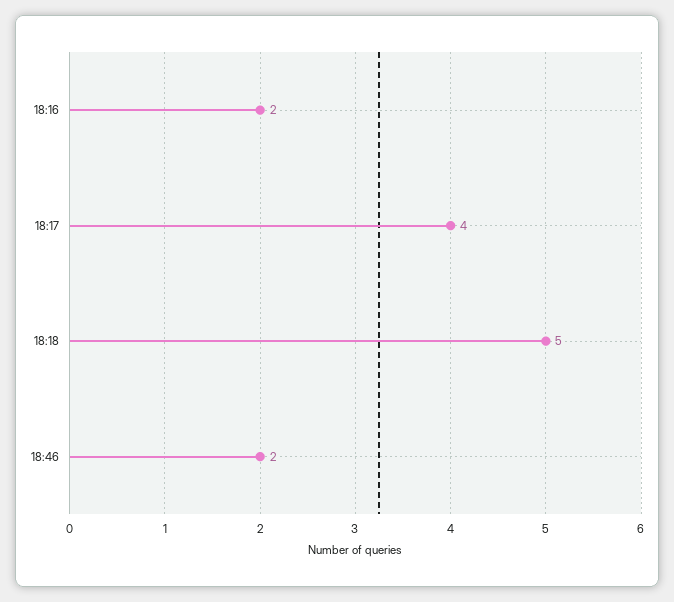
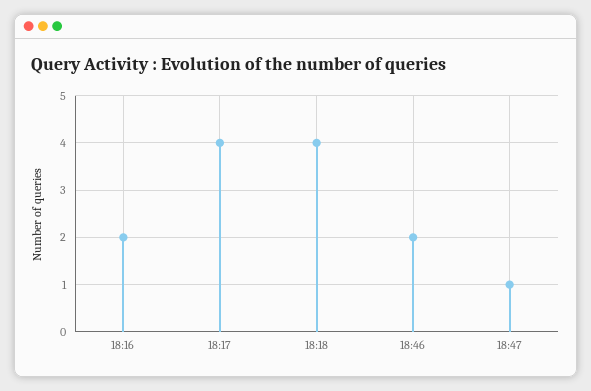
18:18: 5 -> 4
18:47: none -> 1

